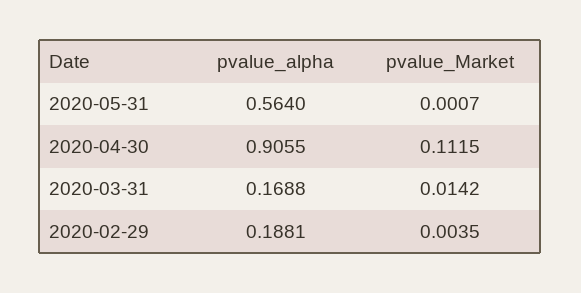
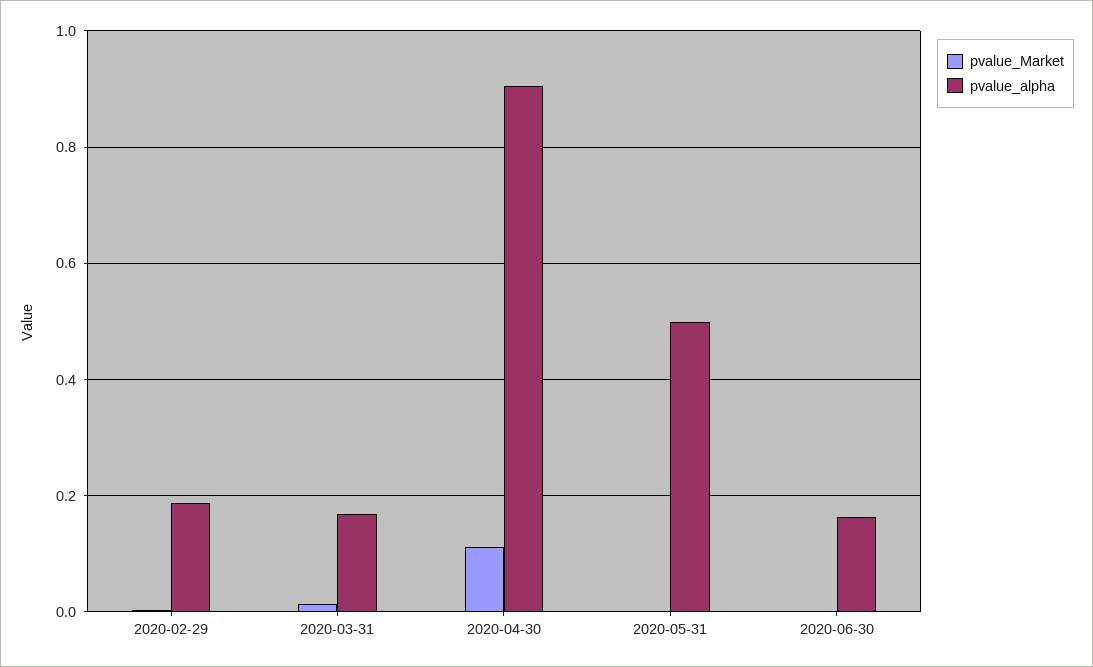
pvalue_alpha, 2020-05-31: 0.564 -> 0.5
pvalue_Market, 2020-06-30: none -> 0
pvalue_alpha, 2020-06-30: none -> 0.16

